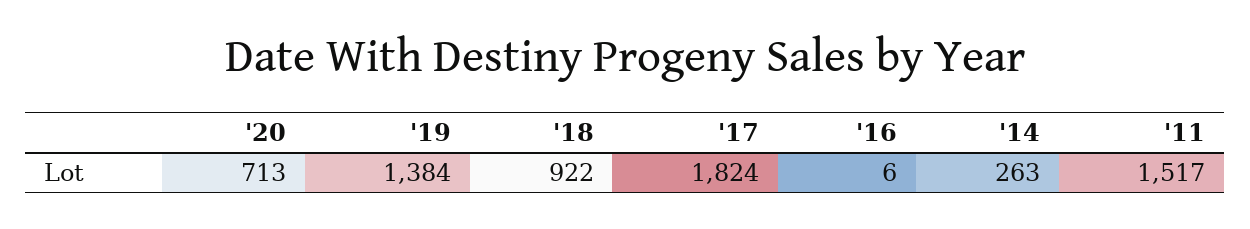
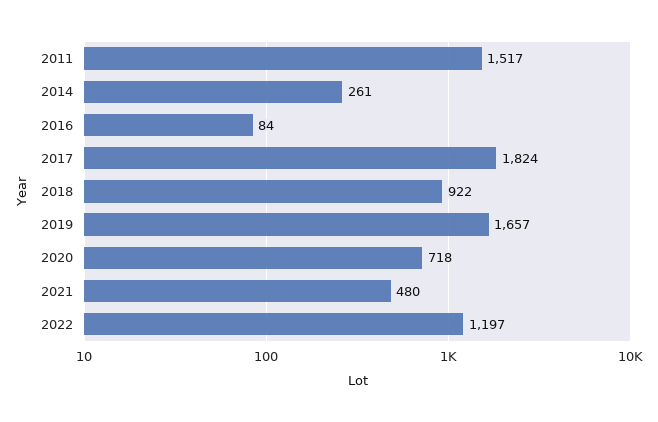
'20: 713 -> 718
'19: 1384 -> 1657
'16: 6 -> 84
'14: 263 -> 261
2021: none -> 480
2022: none -> 1197

